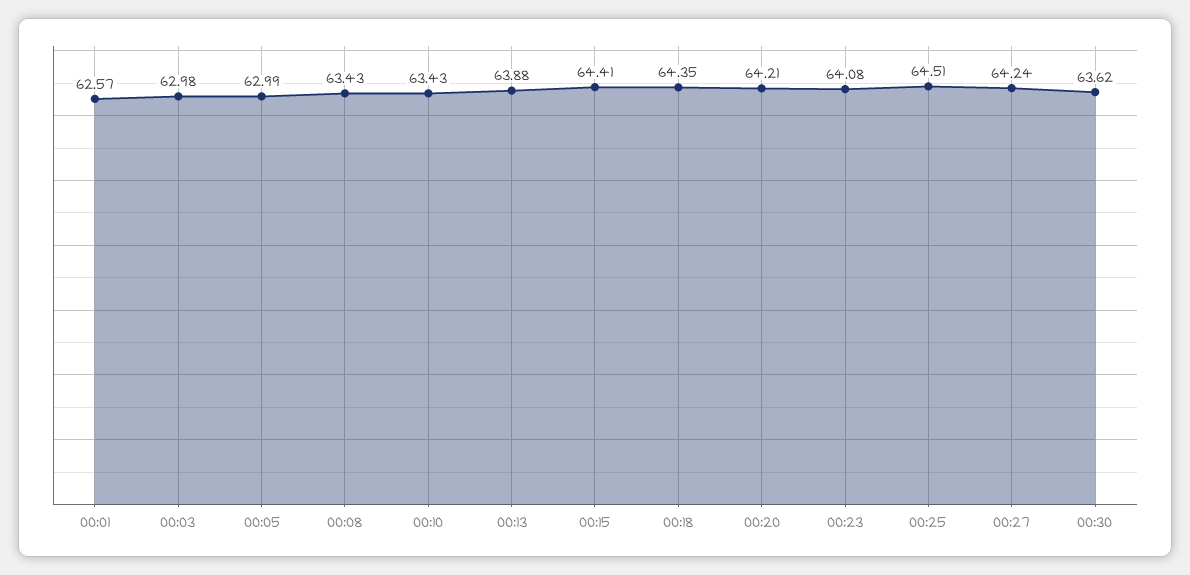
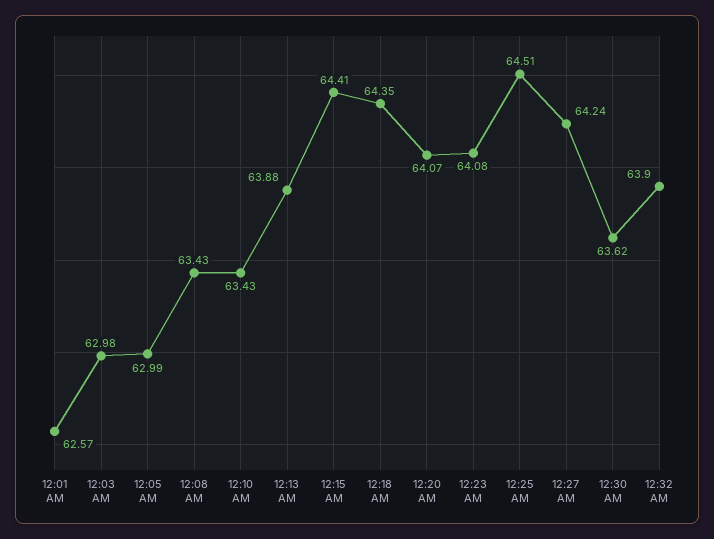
00:20: 64.21 -> 64.07
12:32 AM: none -> 63.9

